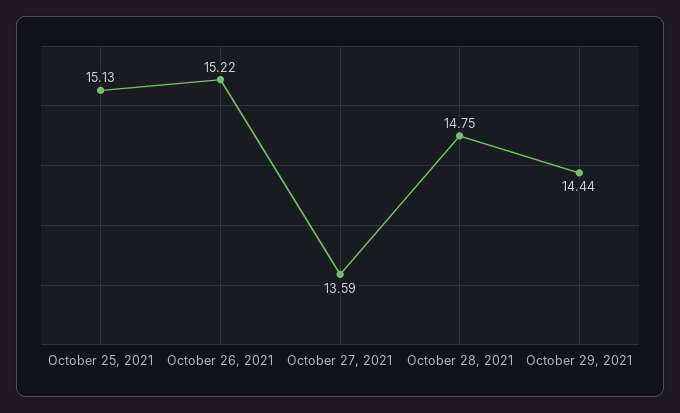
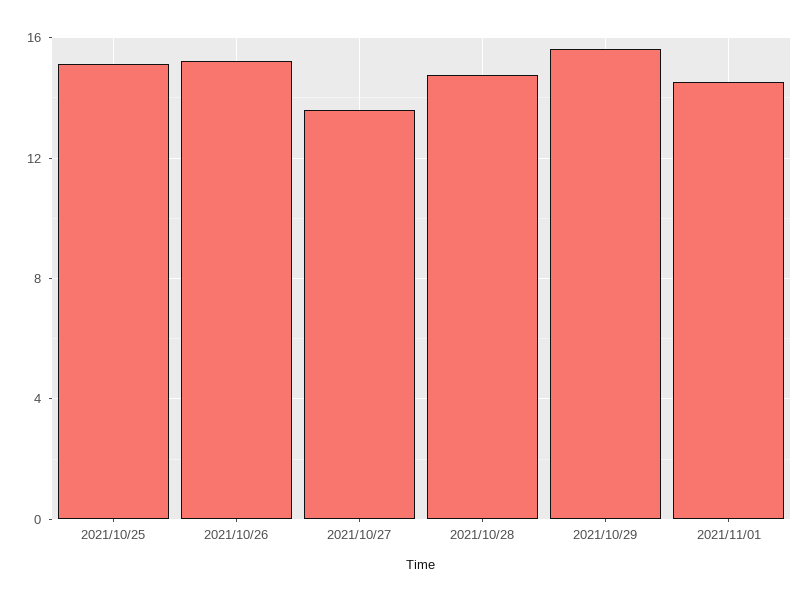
October 29, 2021: 14.44 -> 15.5
2021/11/01: none -> 14.5

